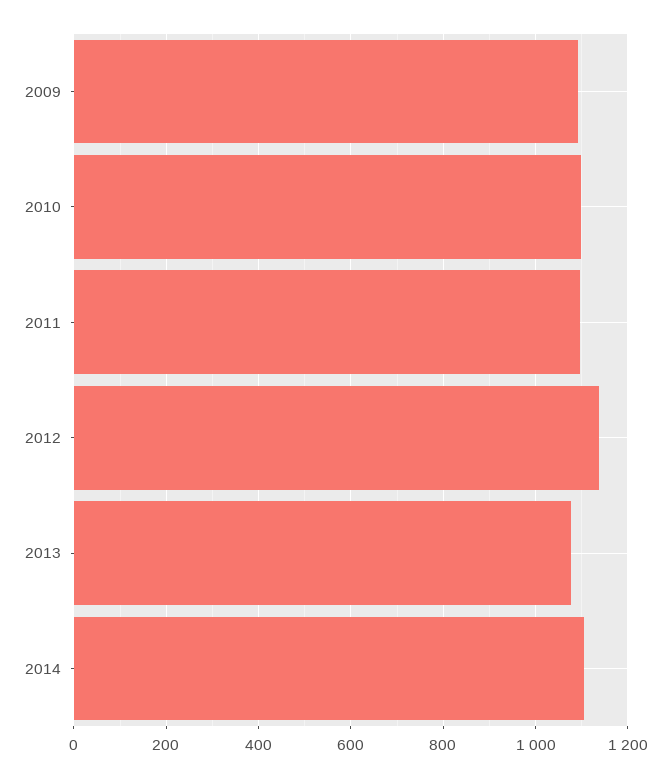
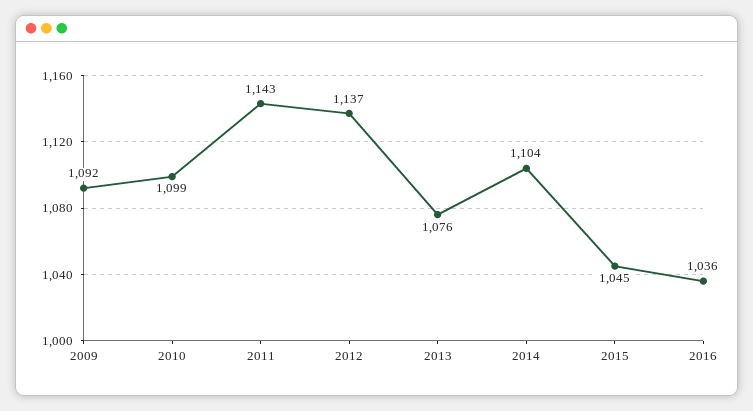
2011: 1100 -> 1143
2015: none -> 1045
2016: none -> 1036

